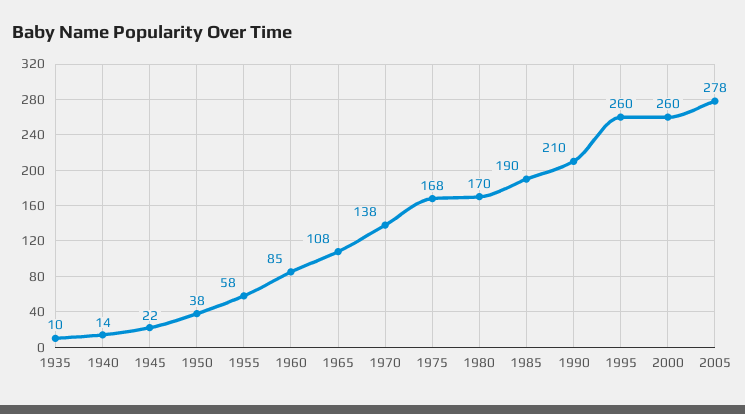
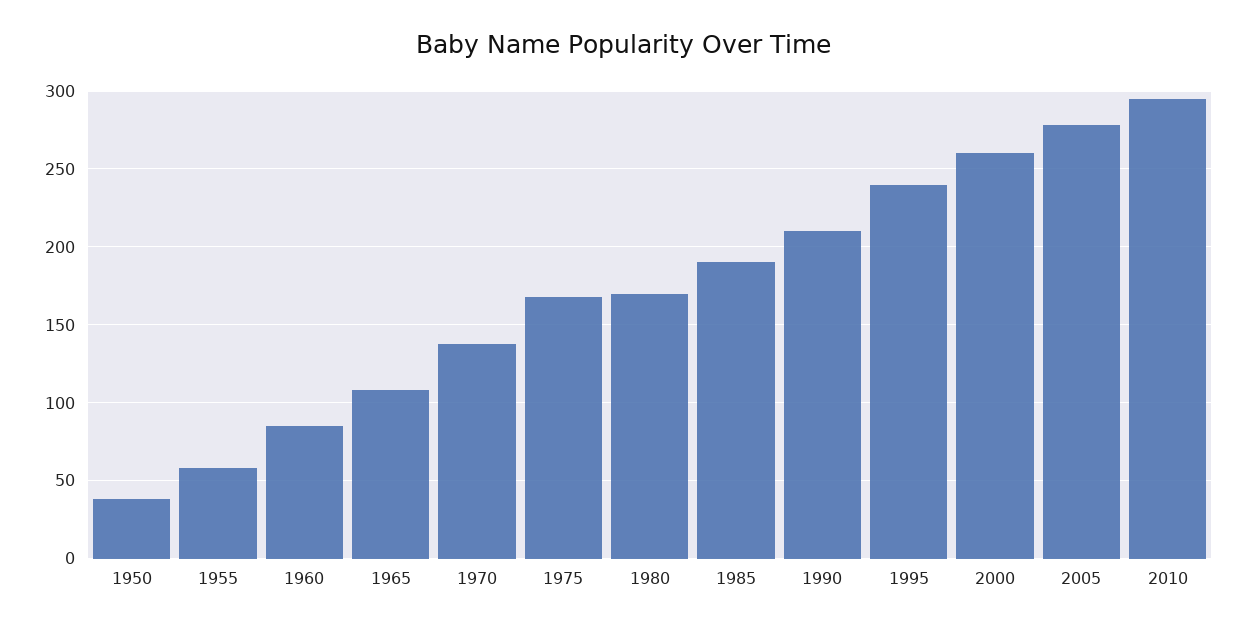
1935: 10 -> none
1940: 14 -> none
1945: 22 -> none
1995: 260 -> 240
2010: none -> 295

